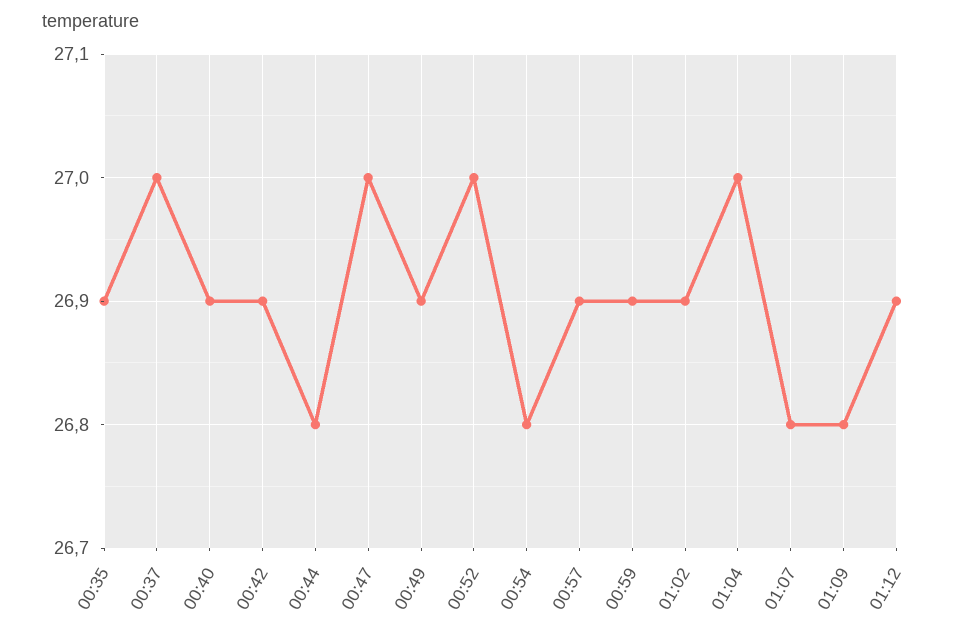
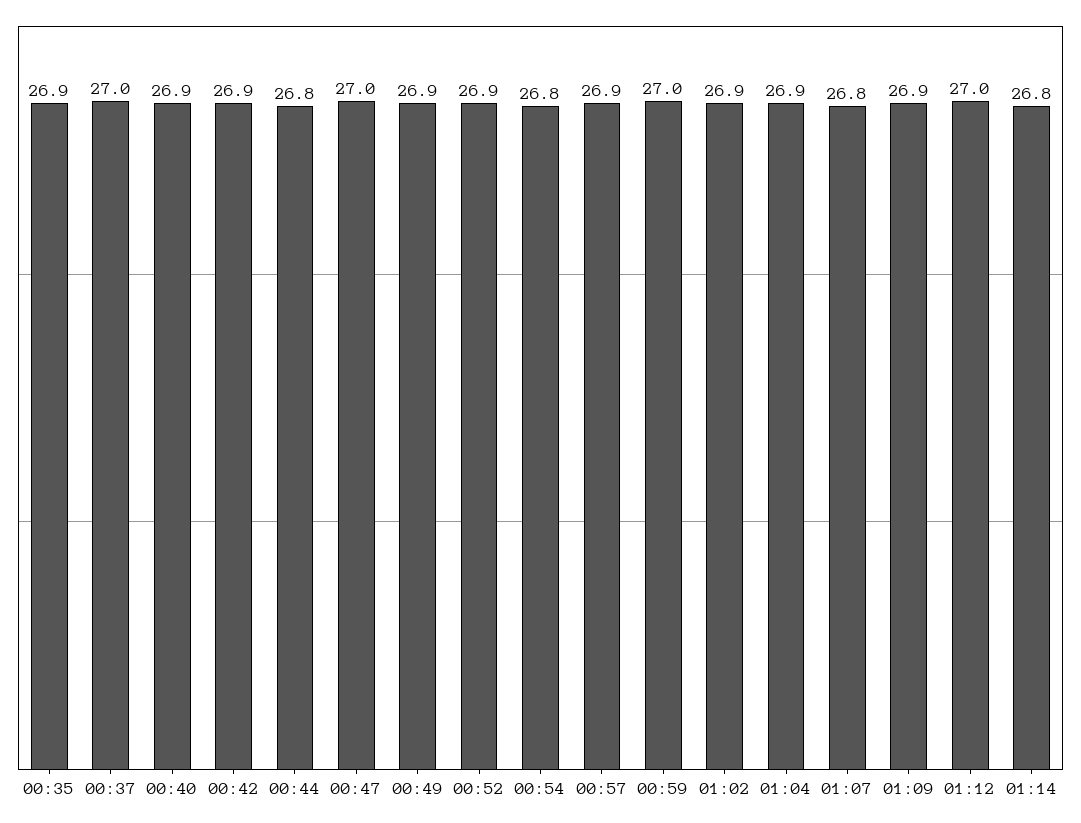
00:52: 27 -> 26.9
00:59: 26.9 -> 27
01:04: 27 -> 26.9
01:09: 26.8 -> 26.9
01:12: 26.9 -> 27
01:14: none -> 26.8

